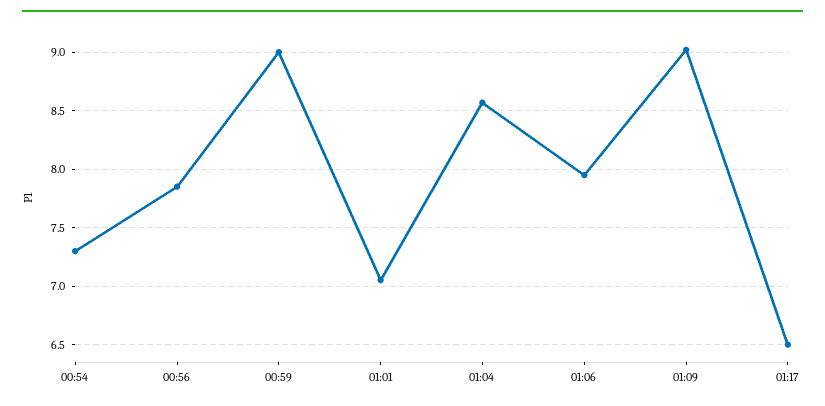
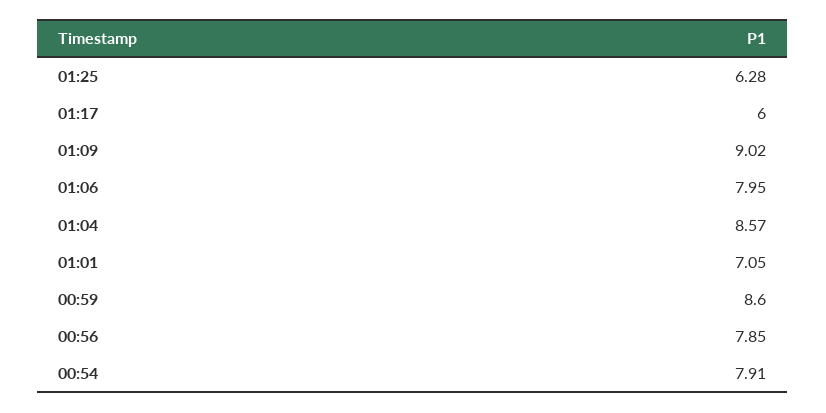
00:54: 7.3 -> 7.91
00:59: 9 -> 8.6
01:17: 6.5 -> 6
01:25: none -> 6.28

